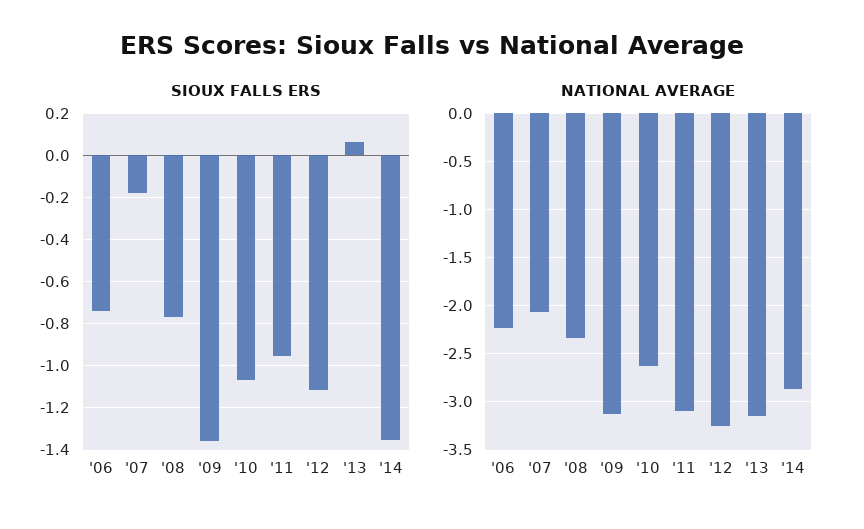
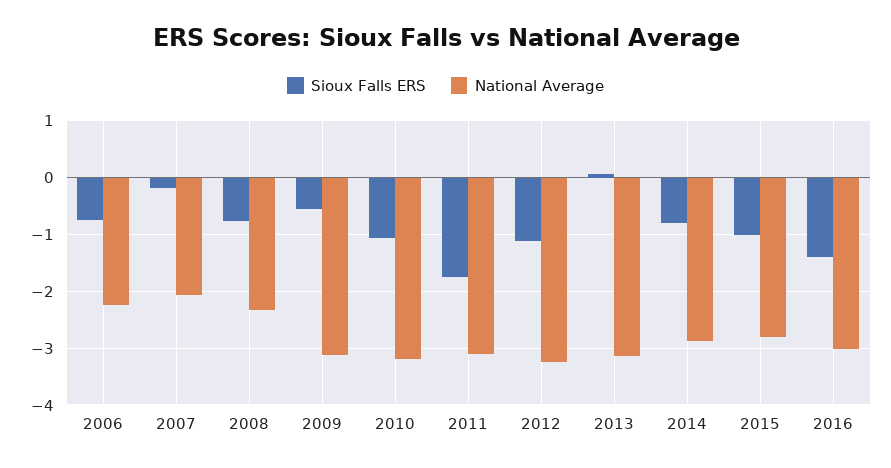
SIOUX FALLS ERS, '09: -1.35 -> -0.6
SIOUX FALLS ERS, '11: -0.95 -> -1.8
SIOUX FALLS ERS, '14: -1.35 -> -0.8
NATIONAL AVERAGE, '10: -2.6 -> -3.2
SIOUX FALLS ERS, 2015: none -> -1
NATIONAL AVERAGE, 2015: none -> -2.8
SIOUX FALLS ERS, 2016: none -> -1.4
NATIONAL AVERAGE, 2016: none -> -3

